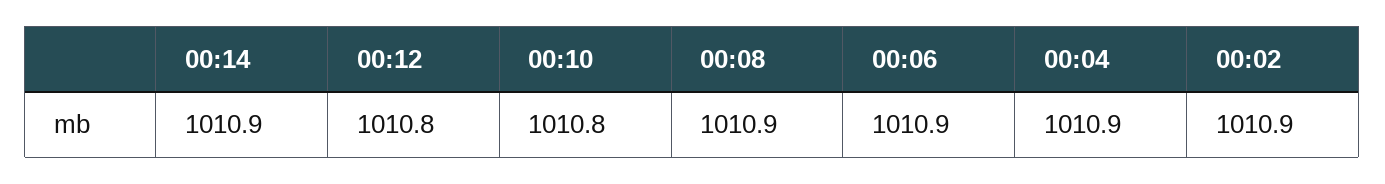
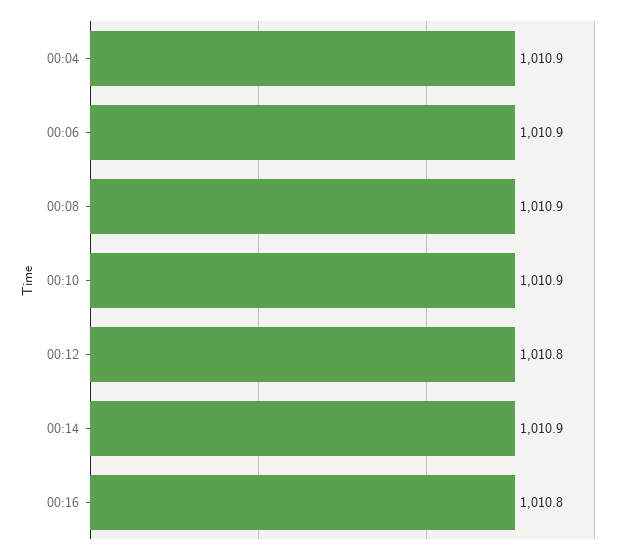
00:10: 1010.8 -> 1010.9
00:02: 1010.9 -> none
00:16: none -> 1010.8

